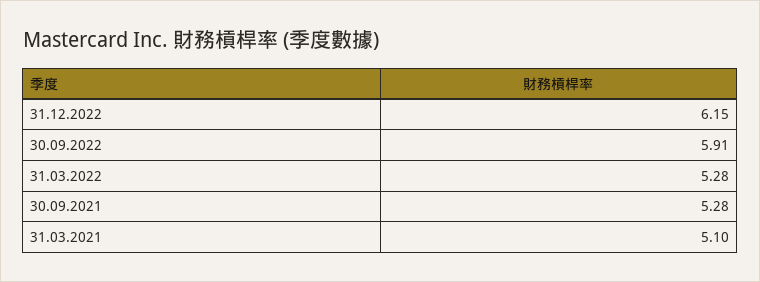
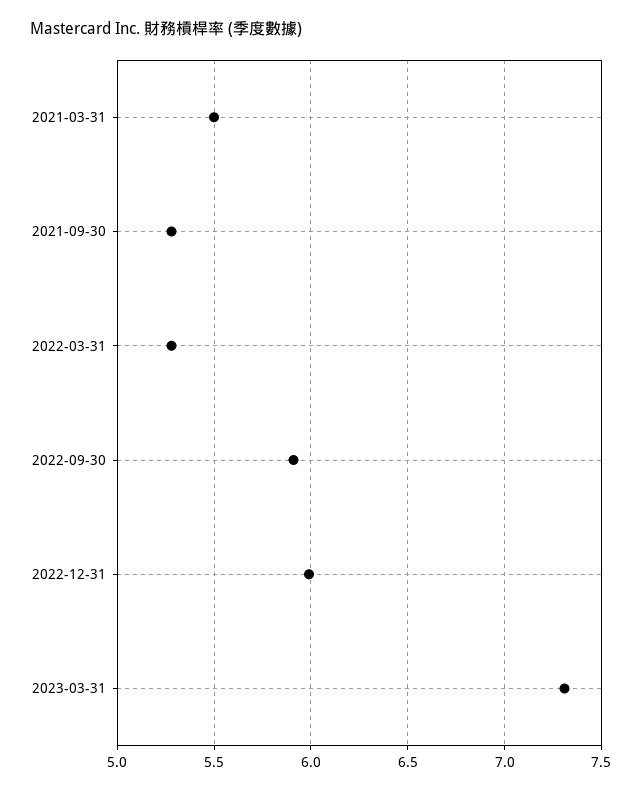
31.12.2022: 6.15 -> 6
31.03.2021: 5.1 -> 5.5
2023-03-31: none -> 7.3

